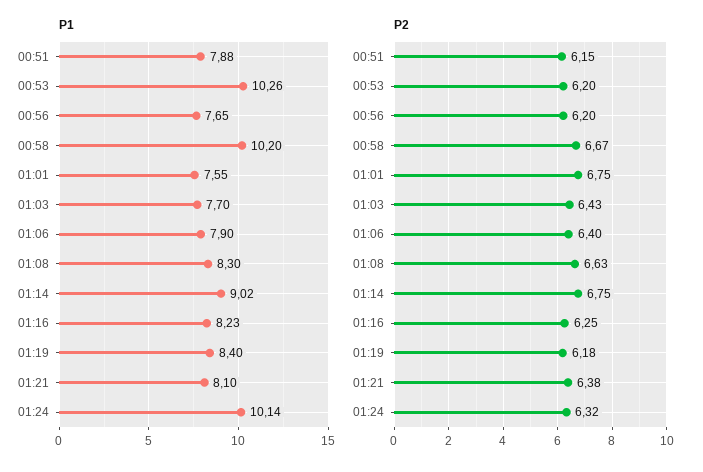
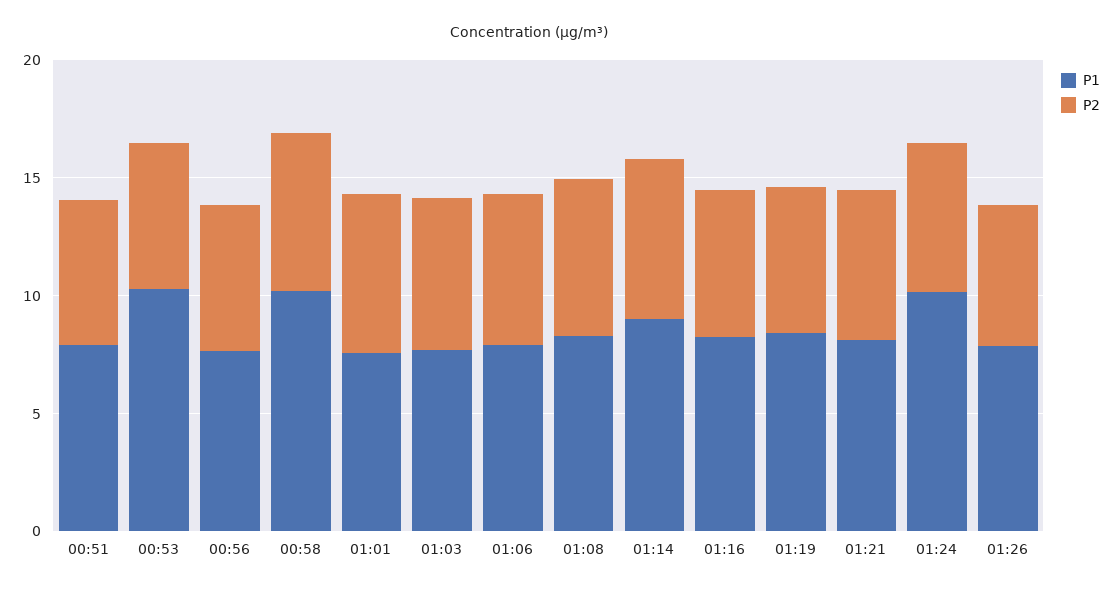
P1, 01:26: none -> 8
P2, 01:26: none -> 6

